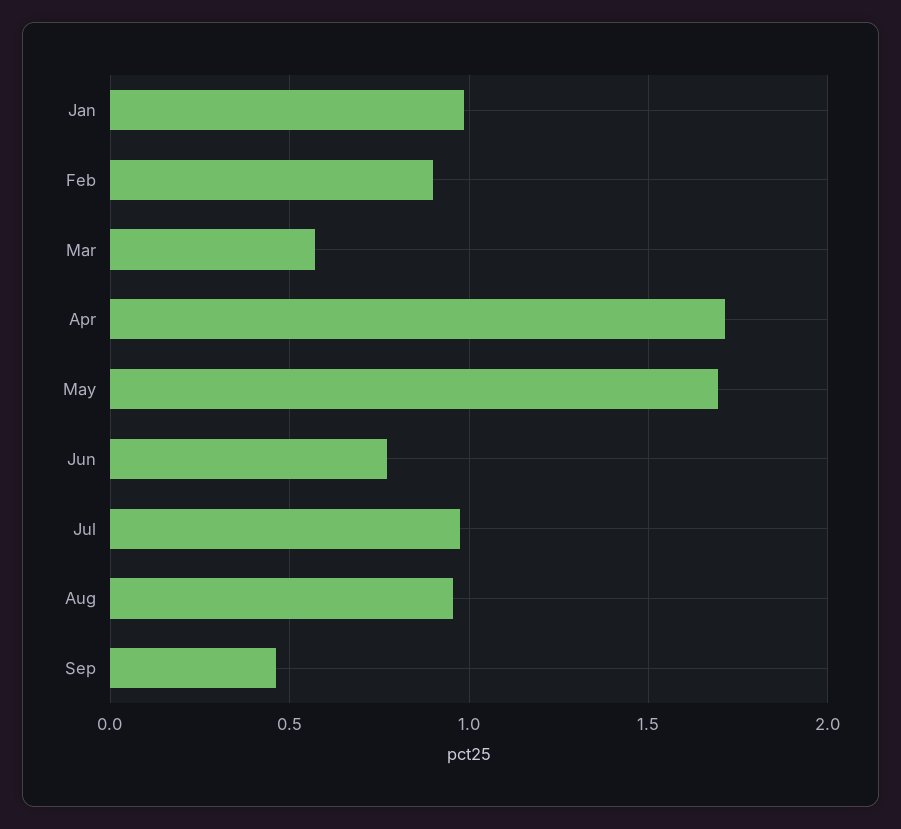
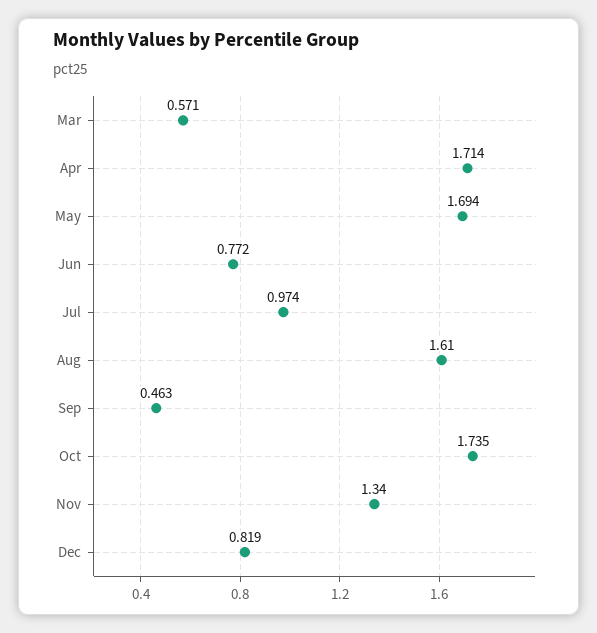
Jan: 1 -> none
Feb: 0.9 -> none
Aug: 0.95 -> 1.61
Oct: none -> 1.735
Nov: none -> 1.34
Dec: none -> 0.819

